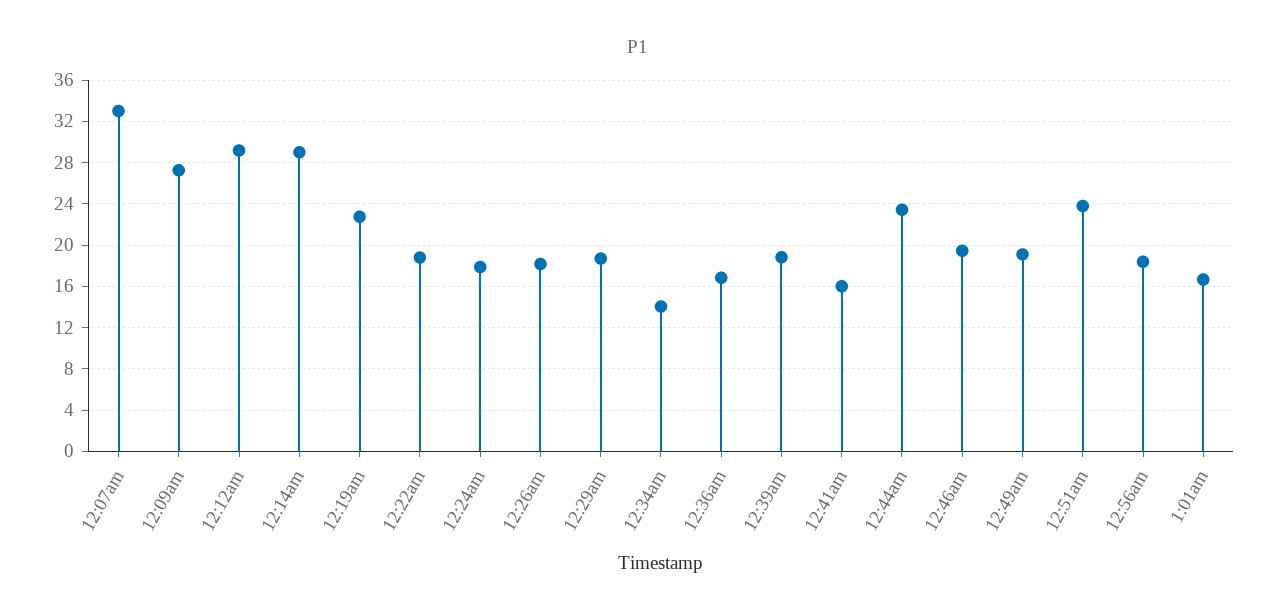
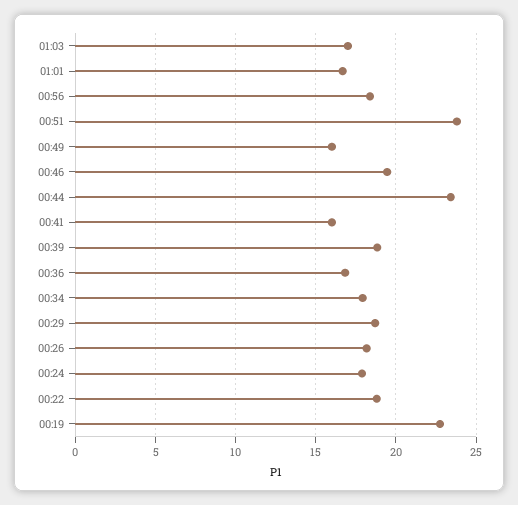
12:07am: 33 -> none
12:09am: 27 -> none
12:12am: 29 -> none
12:14am: 29 -> none
12:34am: 14 -> 18
12:49am: 19 -> 16
01:03: none -> 17

